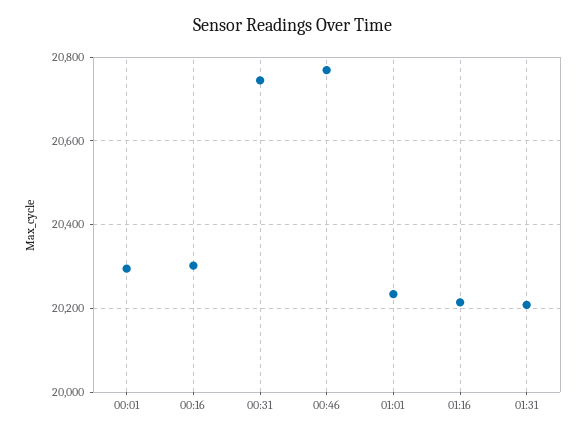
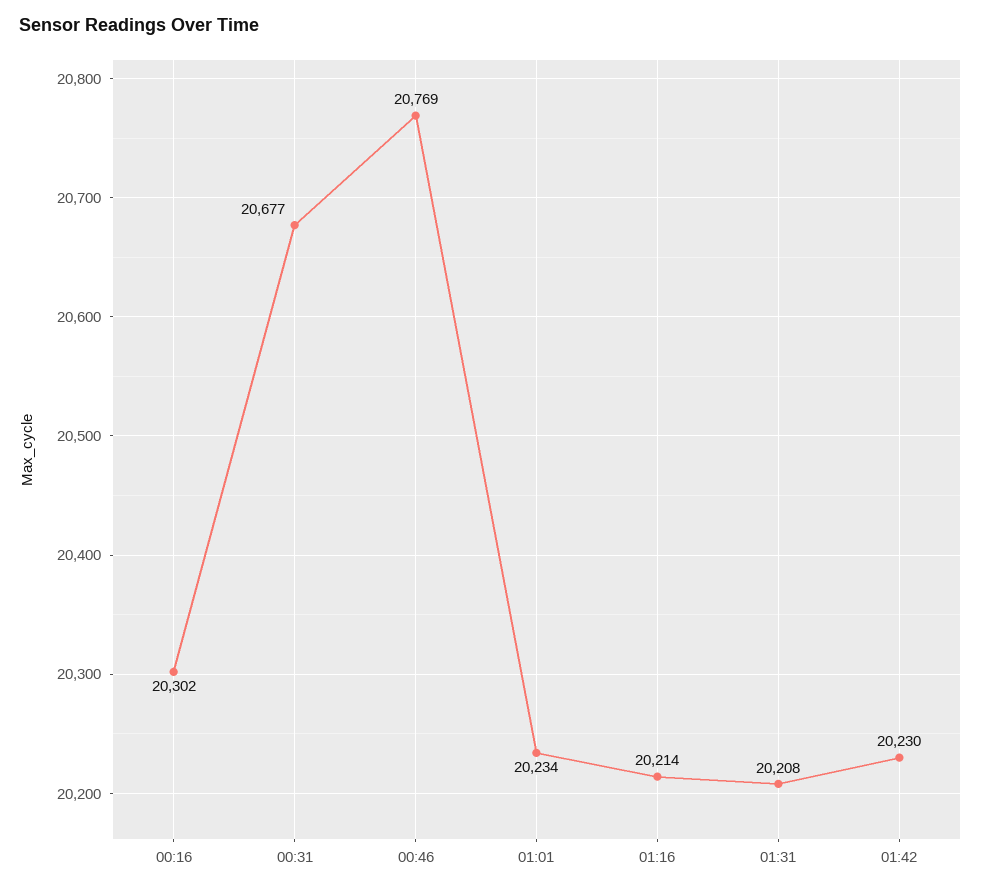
00:01: 20300 -> none
00:31: 20740 -> 20677
01:42: none -> 20230

